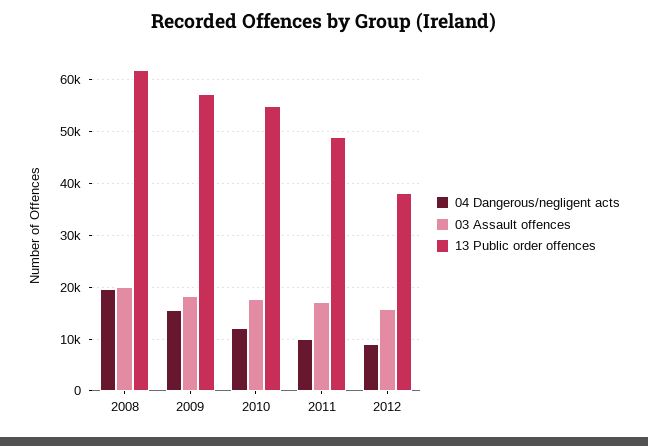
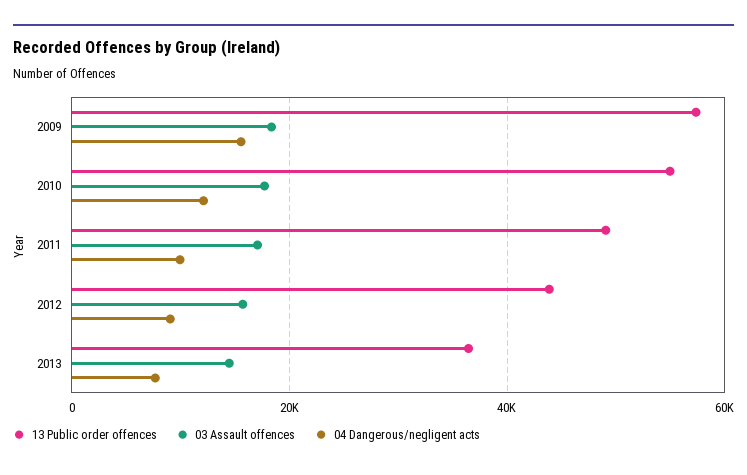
04 Dangerous/negligent acts, 2008: 20000 -> none
03 Assault offences, 2008: 20000 -> none
13 Public order offences, 2008: 62000 -> none
13 Public order offences, 2012: 38000 -> 44000
13 Public order offences, 2013: none -> 36000
03 Assault offences, 2013: none -> 14000
04 Dangerous/negligent acts, 2013: none -> 8000

